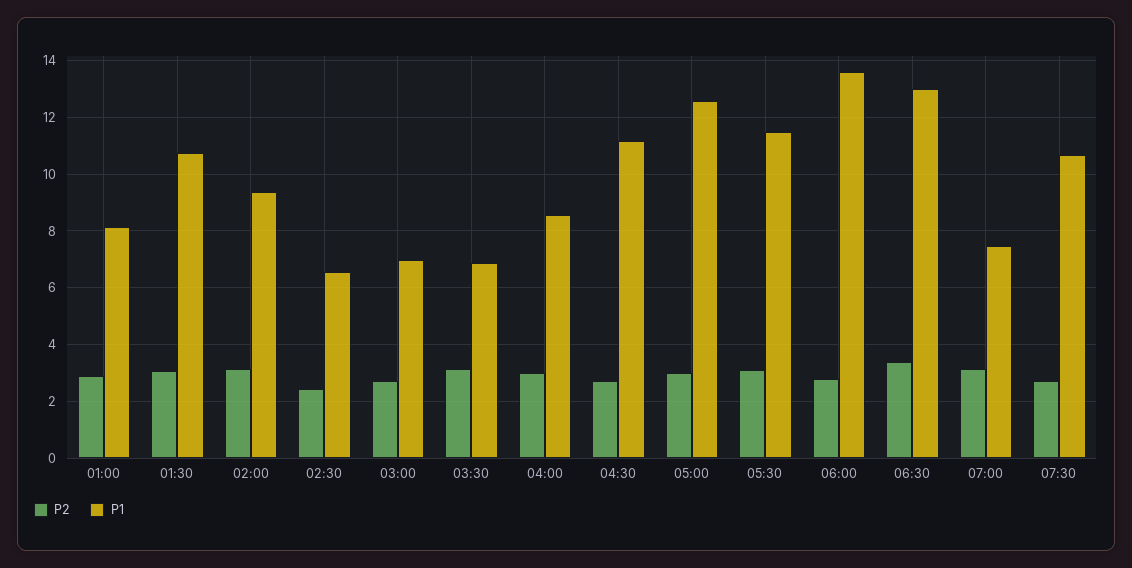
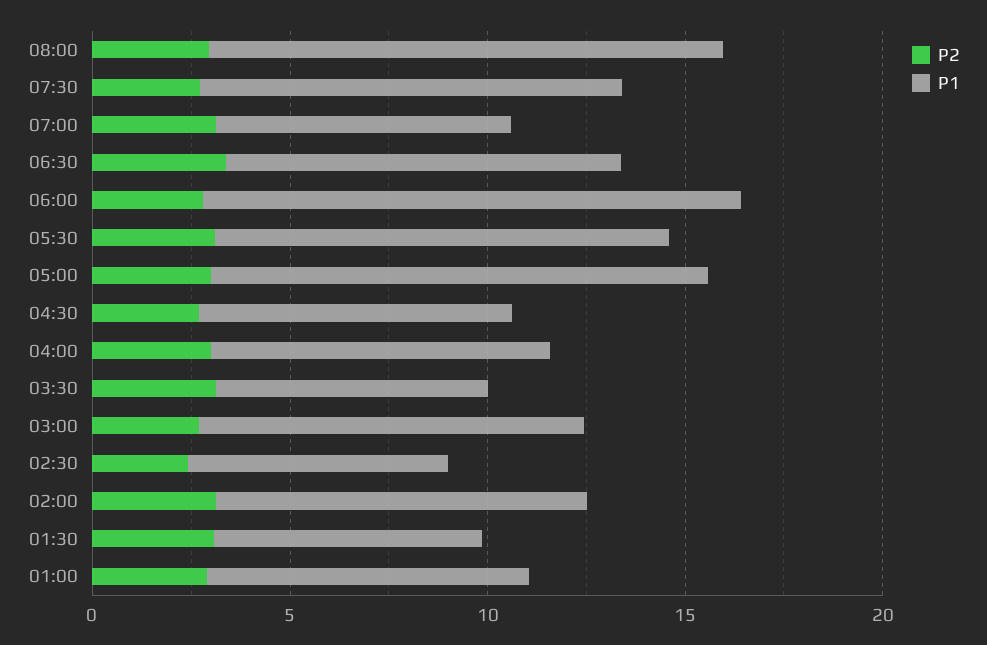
P1, 01:30: 10.75 -> 7
P1, 03:00: 7 -> 10
P1, 04:30: 11.25 -> 8
P1, 06:30: 13 -> 10
P2, 08:00: none -> 3
P1, 08:00: none -> 13

